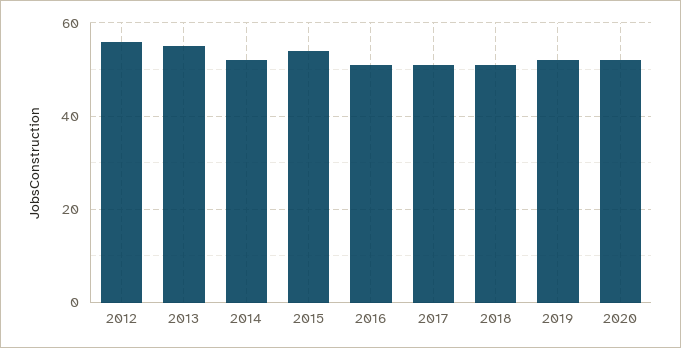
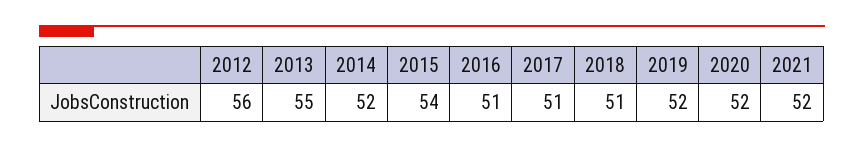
2021: none -> 52

